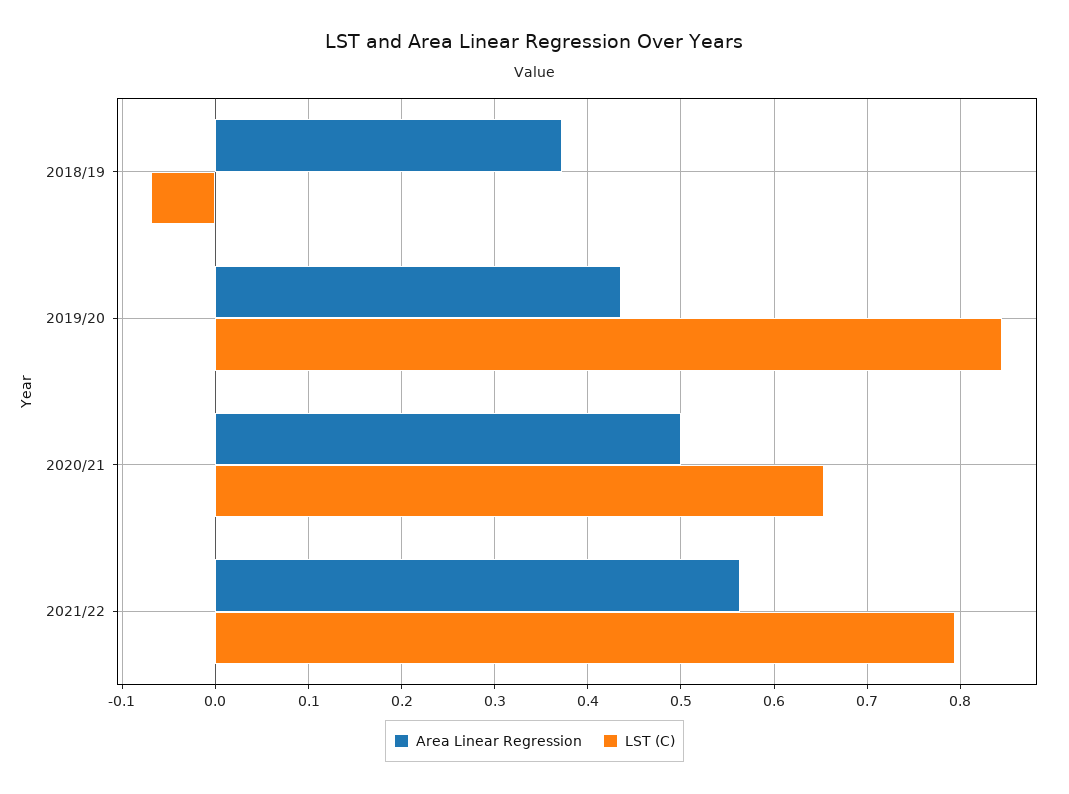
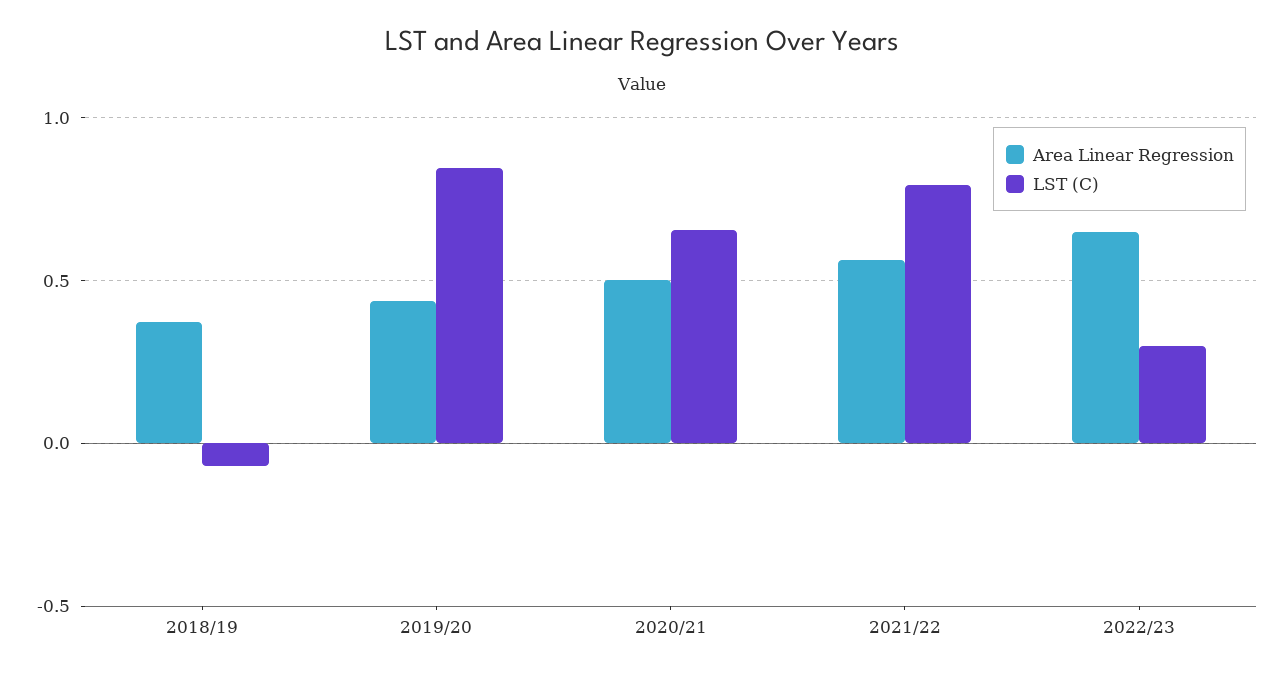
Area Linear Regression, 2022/23: none -> 0.65
LST (C), 2022/23: none -> 0.3

